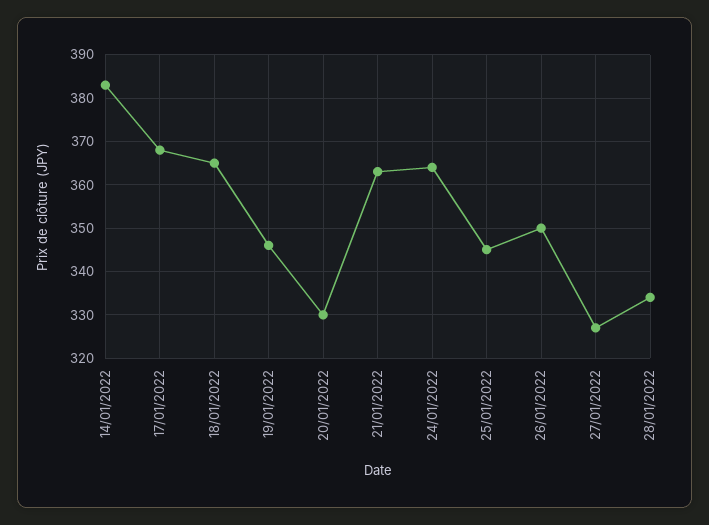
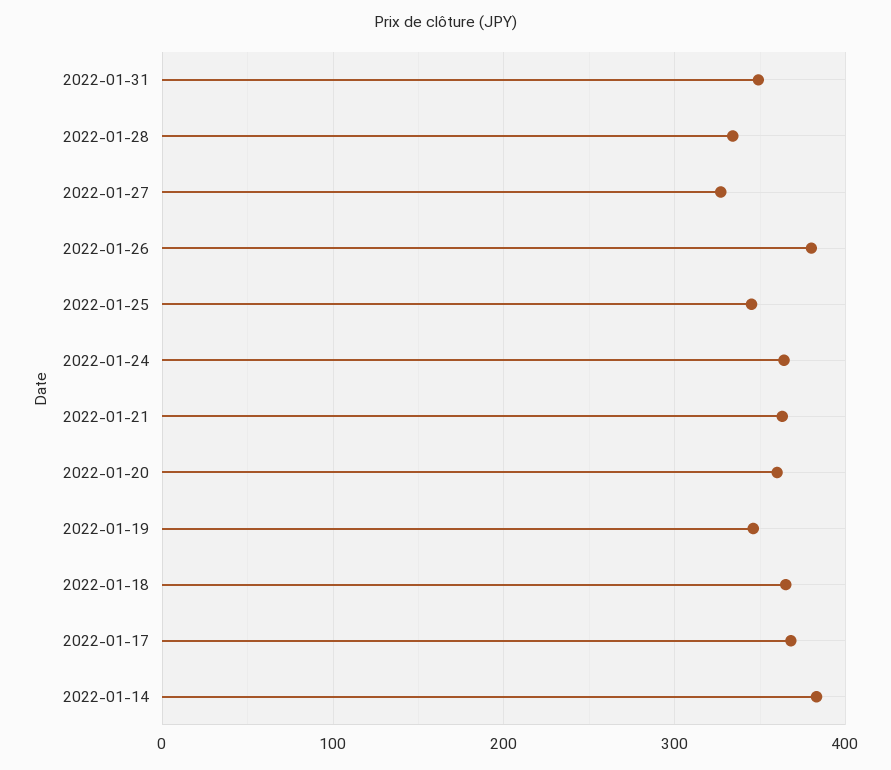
20/01/2022: 330 -> 360
26/01/2022: 350 -> 380
2022-01-31: none -> 350

